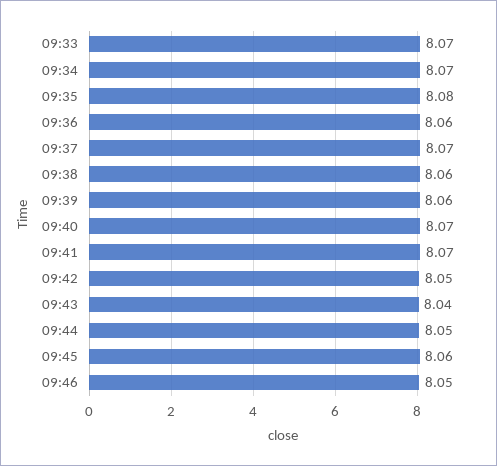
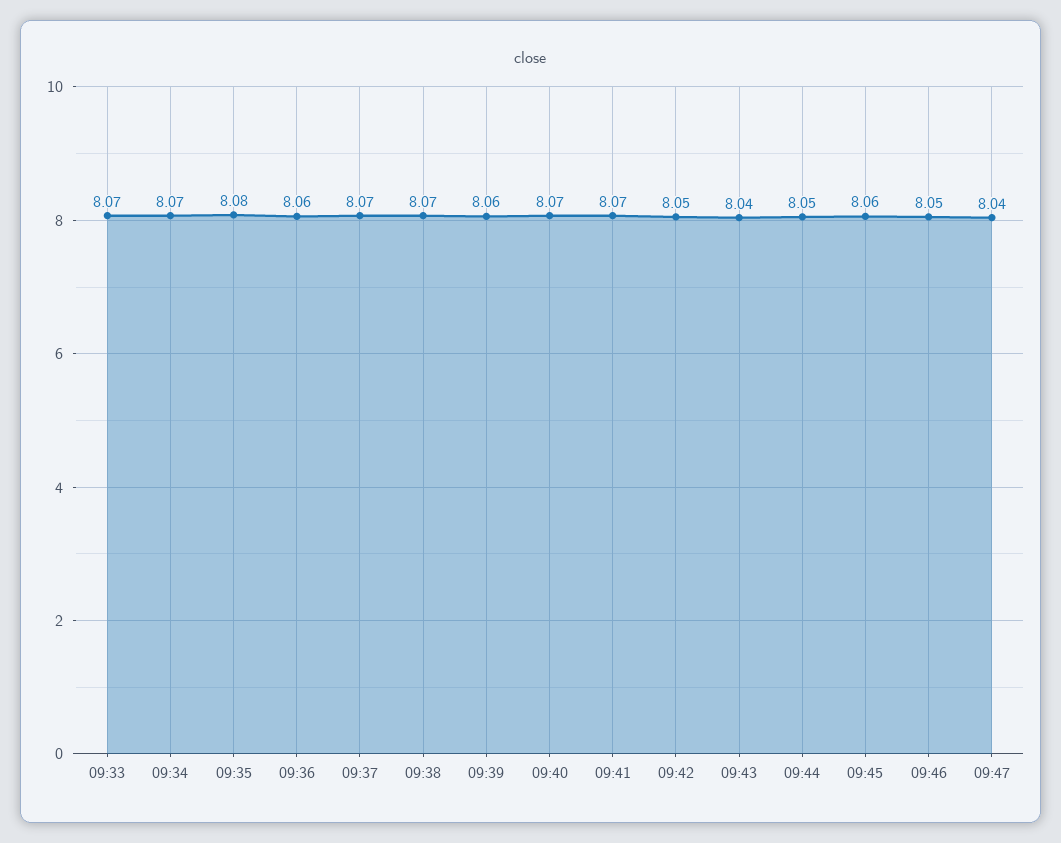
09:38: 8.06 -> 8.07
09:47: none -> 8.04

